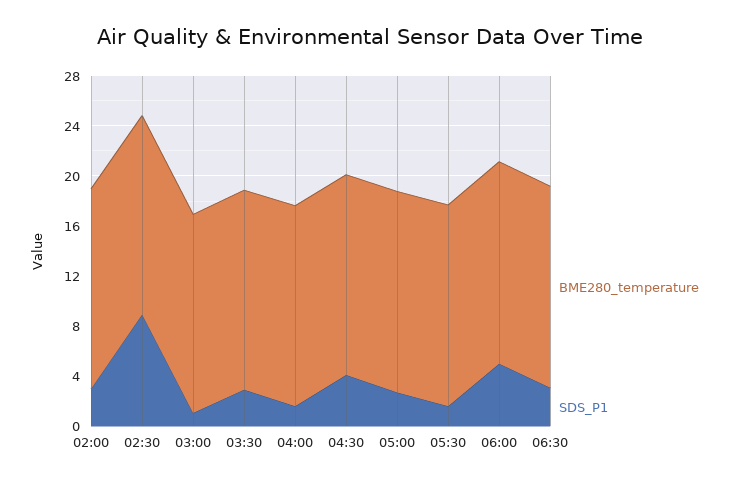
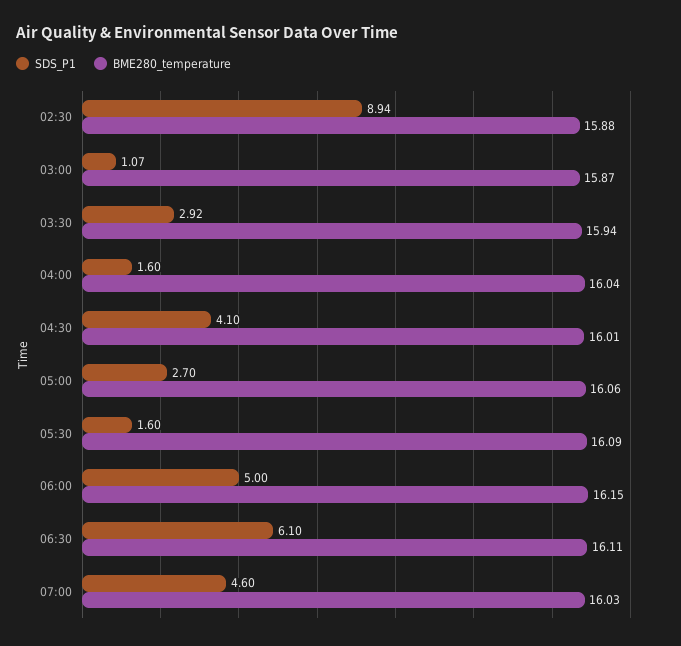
BME280_temperature, 02:00: 16 -> none
SDS_P1, 02:00: 3 -> none
SDS_P1, 06:30: 3 -> 6.1
SDS_P1, 07:00: none -> 4.6
BME280_temperature, 07:00: none -> 16.03

